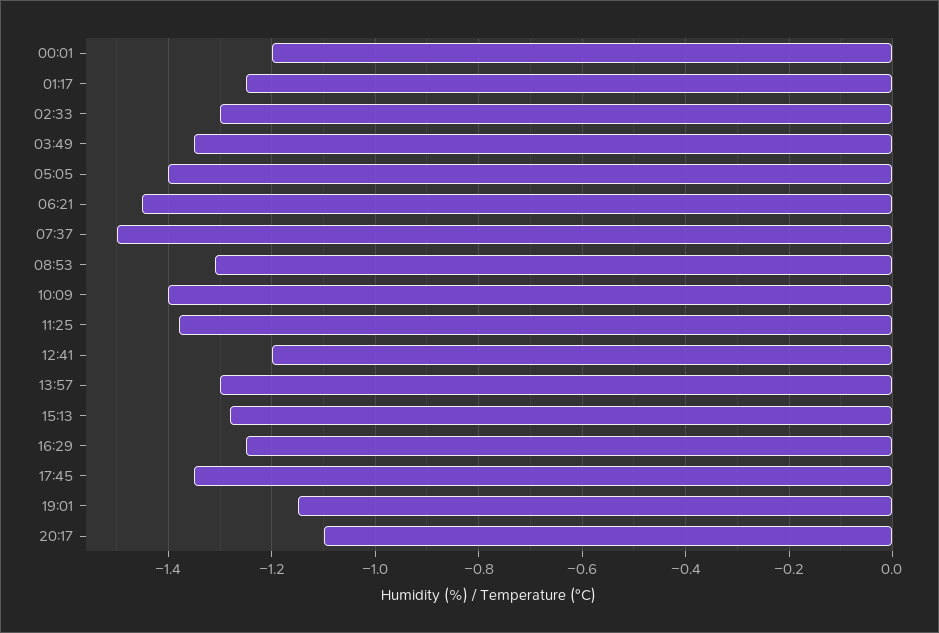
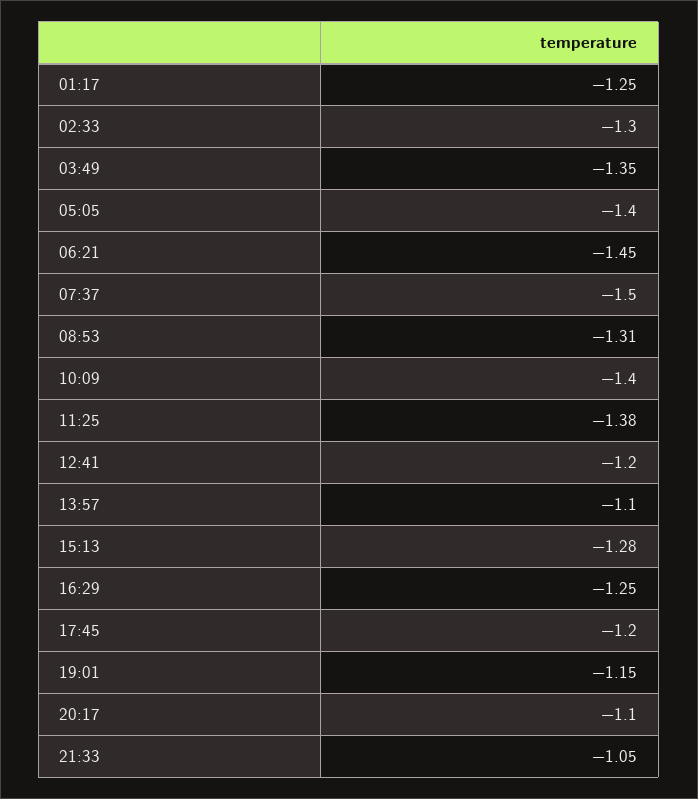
00:01: -1.2 -> none
13:57: -1.3 -> -1.1
17:45: -1.35 -> -1.2
21:33: none -> -1.05

